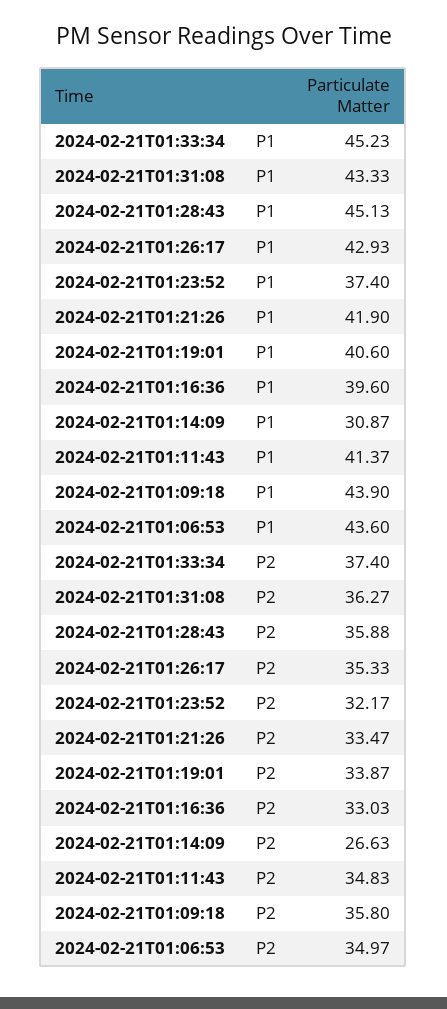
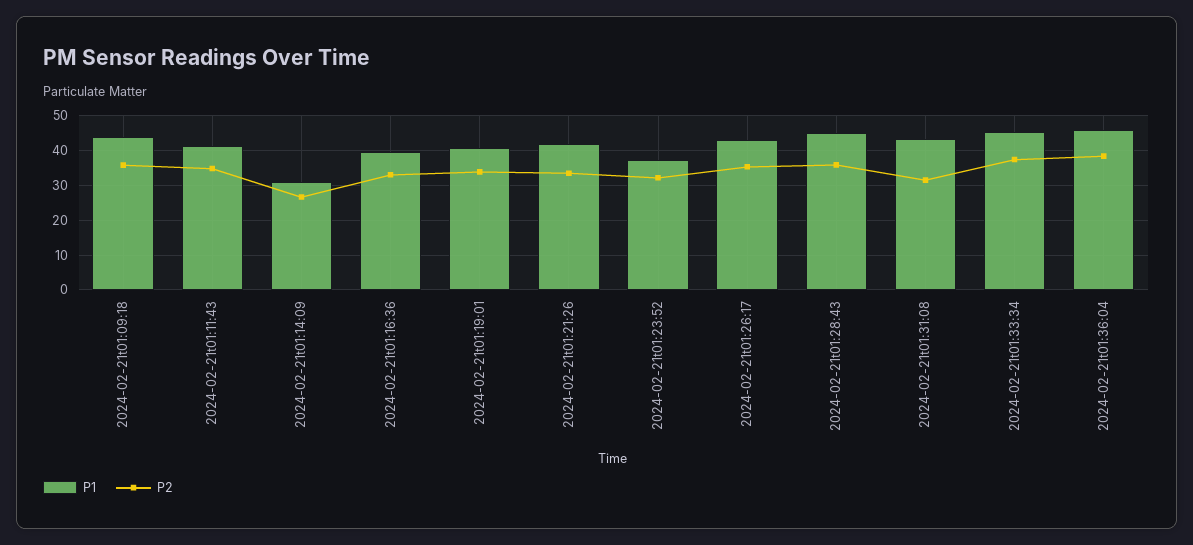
P1, 2024-02-21T01:06:53: 43.6 -> none
P2, 2024-02-21T01:31:08: 36.27 -> 32
P2, 2024-02-21T01:06:53: 34.97 -> none
P1, 2024-02-21t01:36:04: none -> 46
P2, 2024-02-21t01:36:04: none -> 38

